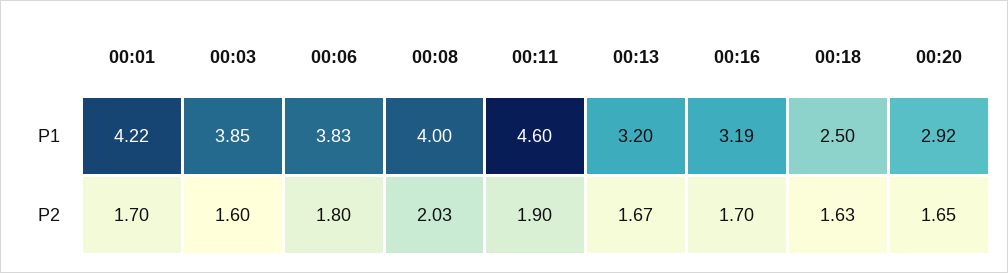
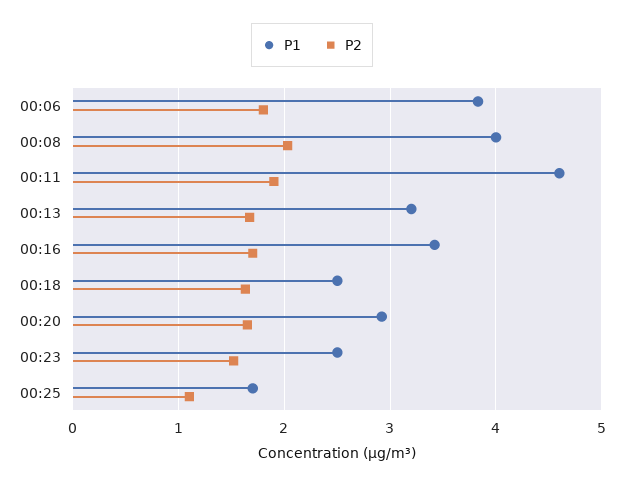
P1, 00:01: 4.22 -> none
P1, 00:03: 3.85 -> none
P1, 00:16: 3.19 -> 3.4
P2, 00:01: 1.7 -> none
P2, 00:03: 1.6 -> none
P1, 00:23: none -> 2.5
P2, 00:23: none -> 1.5
P1, 00:25: none -> 1.7
P2, 00:25: none -> 1.1

